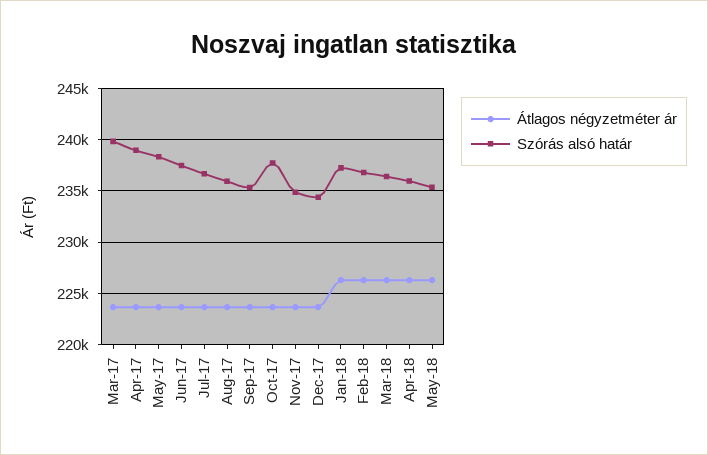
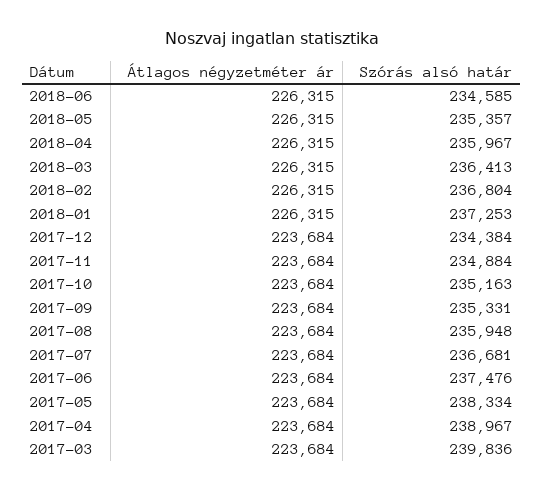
Szórás alsó határ, Oct-17: 238000 -> 235163
Átlagos négyzetméter ár, 2018-06: none -> 226315
Szórás alsó határ, 2018-06: none -> 234585

